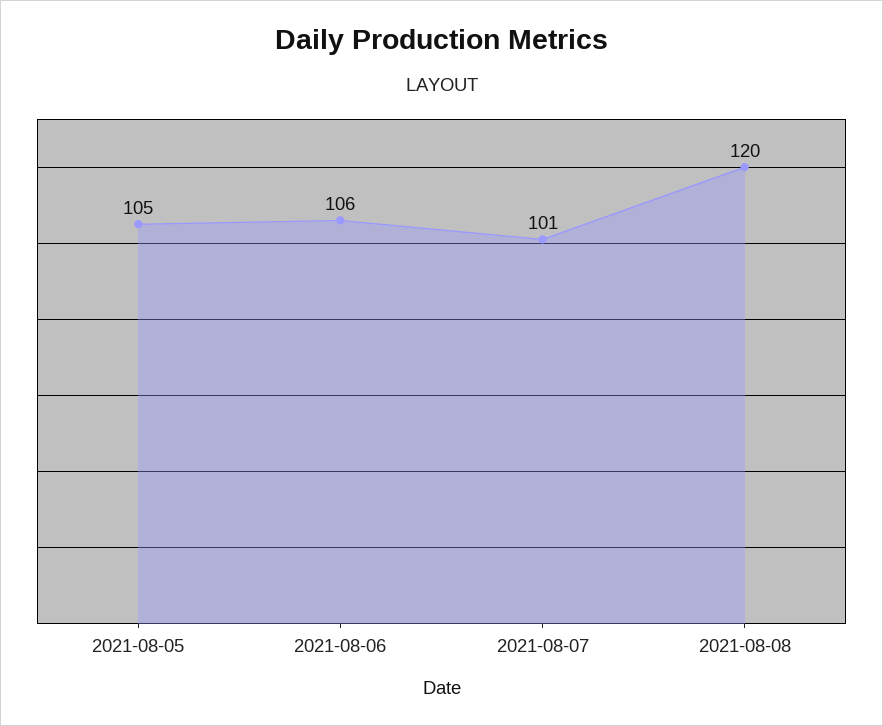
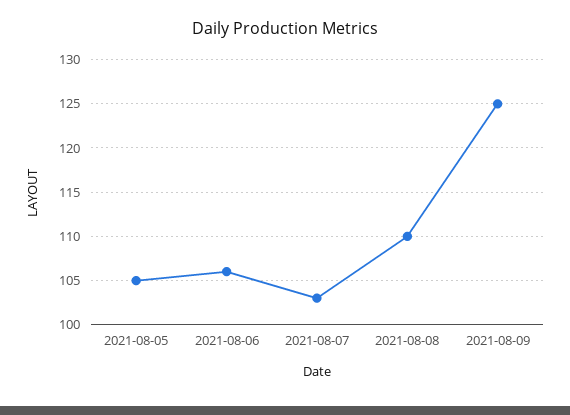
2021-08-07: 101 -> 103
2021-08-08: 120 -> 110
2021-08-09: none -> 125

